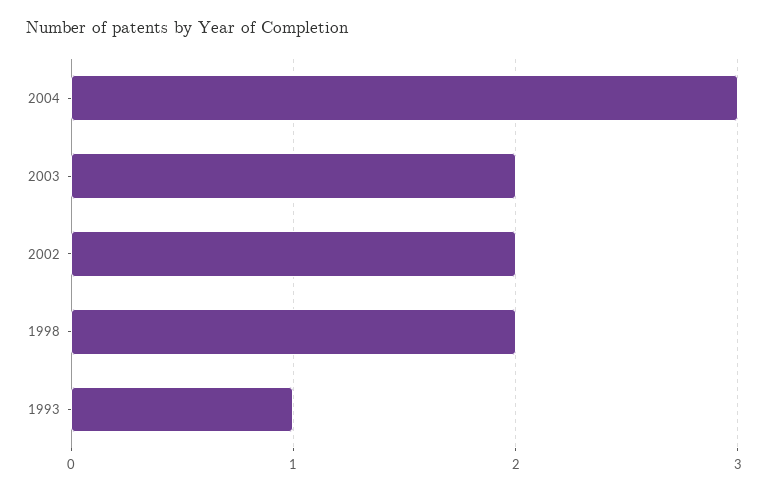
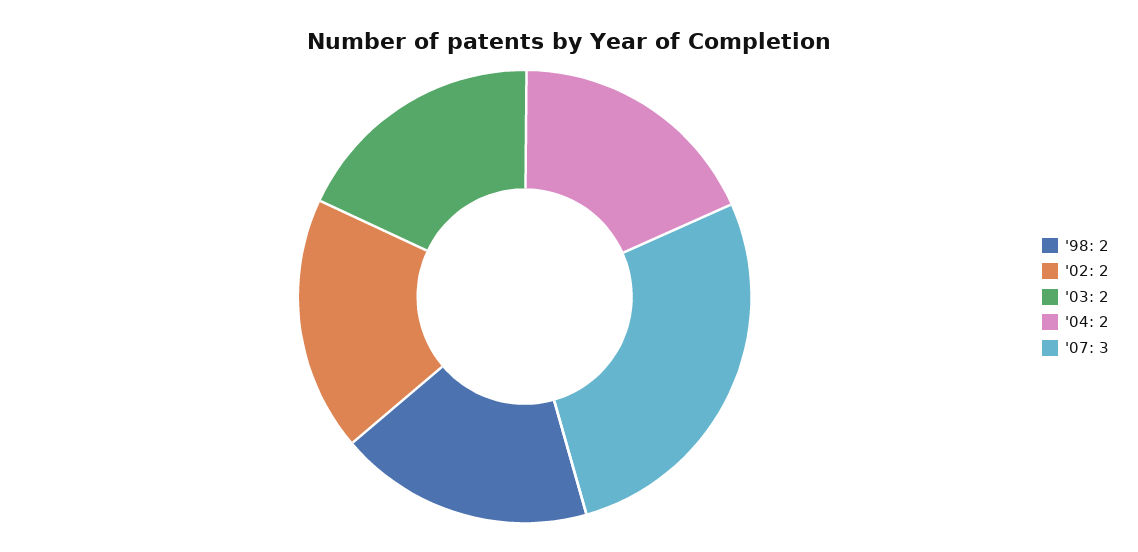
2004: 3 -> 2
1993: 1 -> none
'07: none -> 3

